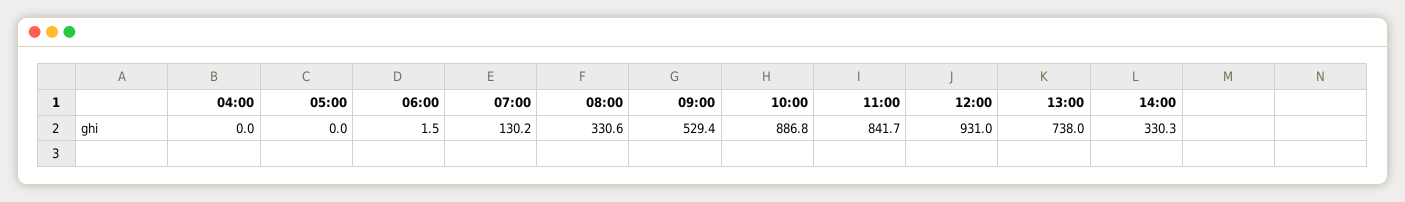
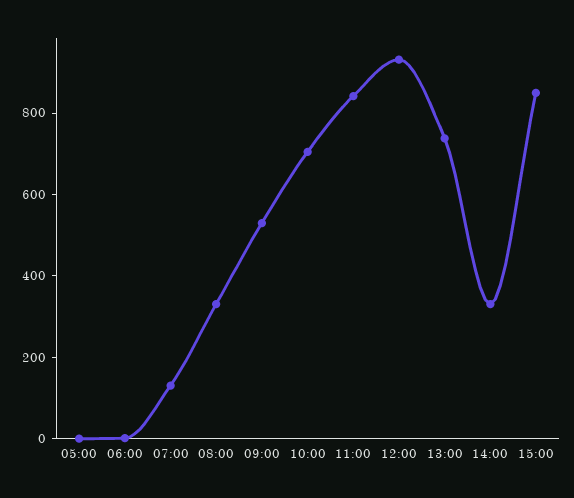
04:00: 0 -> none
10:00: 886.8 -> 700
15:00: none -> 850

